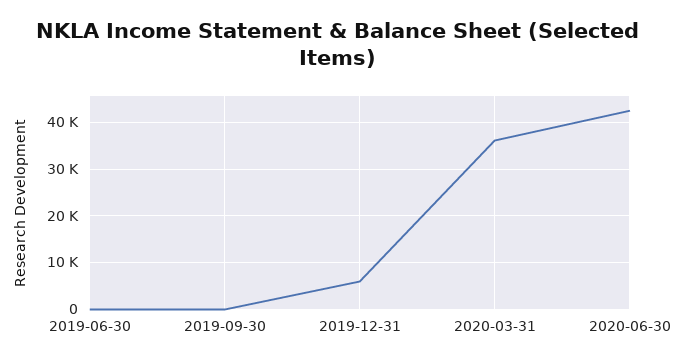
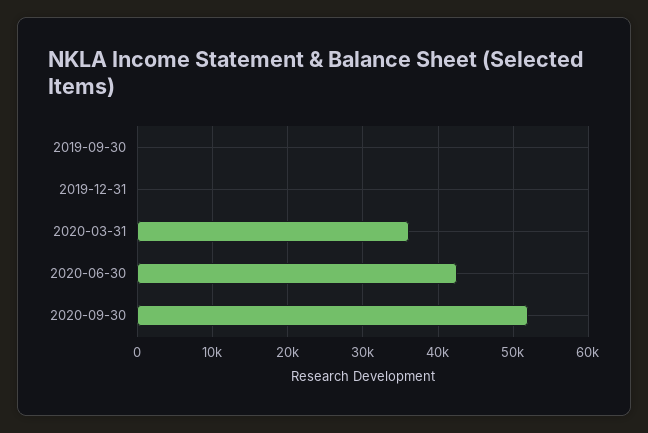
2019-06-30: 0 -> none
2019-12-31: 6000 -> 0
2020-09-30: none -> 52000

